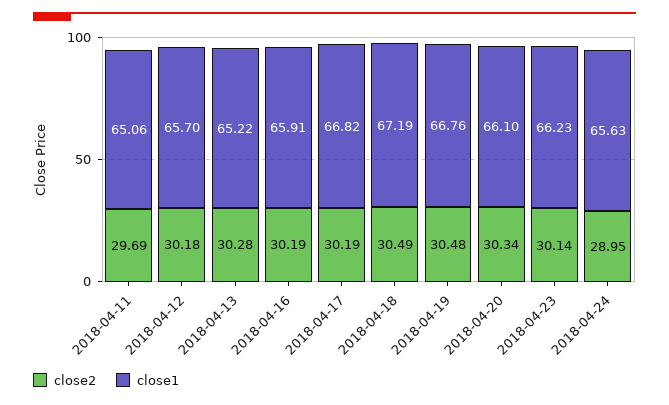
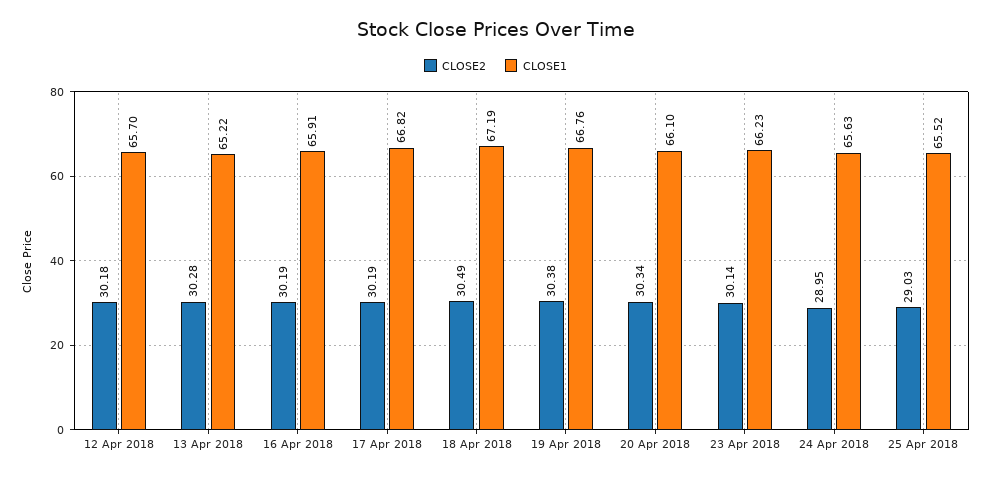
close2, 2018-04-11: 29.69 -> none
close1, 2018-04-11: 65.06 -> none
close2, 2018-04-19: 30.48 -> 30.38
close2, 25 Apr 2018: none -> 29.03
close1, 25 Apr 2018: none -> 65.52

